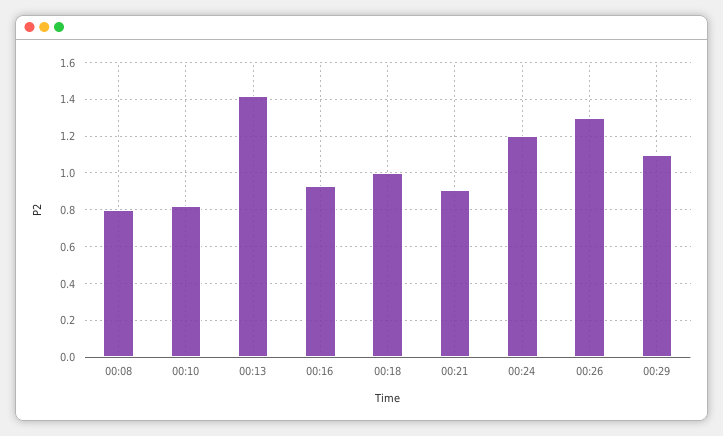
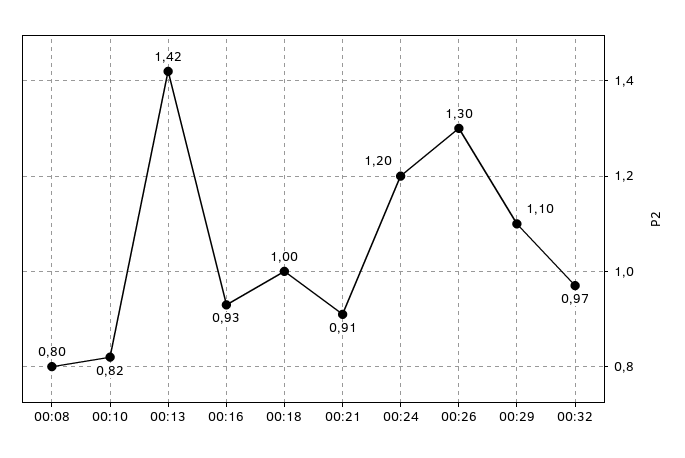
00:32: none -> 0.97

